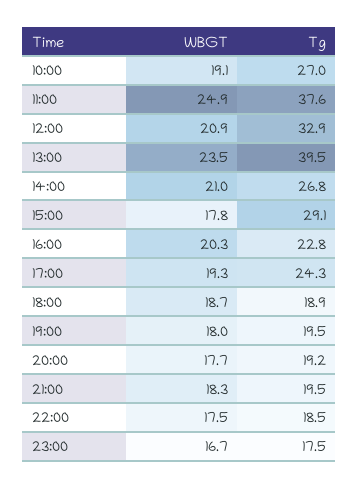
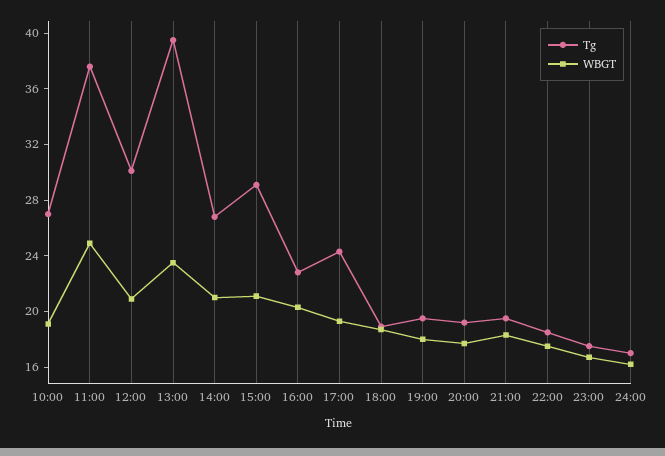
Tg, 12:00: 32.9 -> 30
WBGT, 15:00: 17.8 -> 21
Tg, 24:00: none -> 17
WBGT, 24:00: none -> 16

